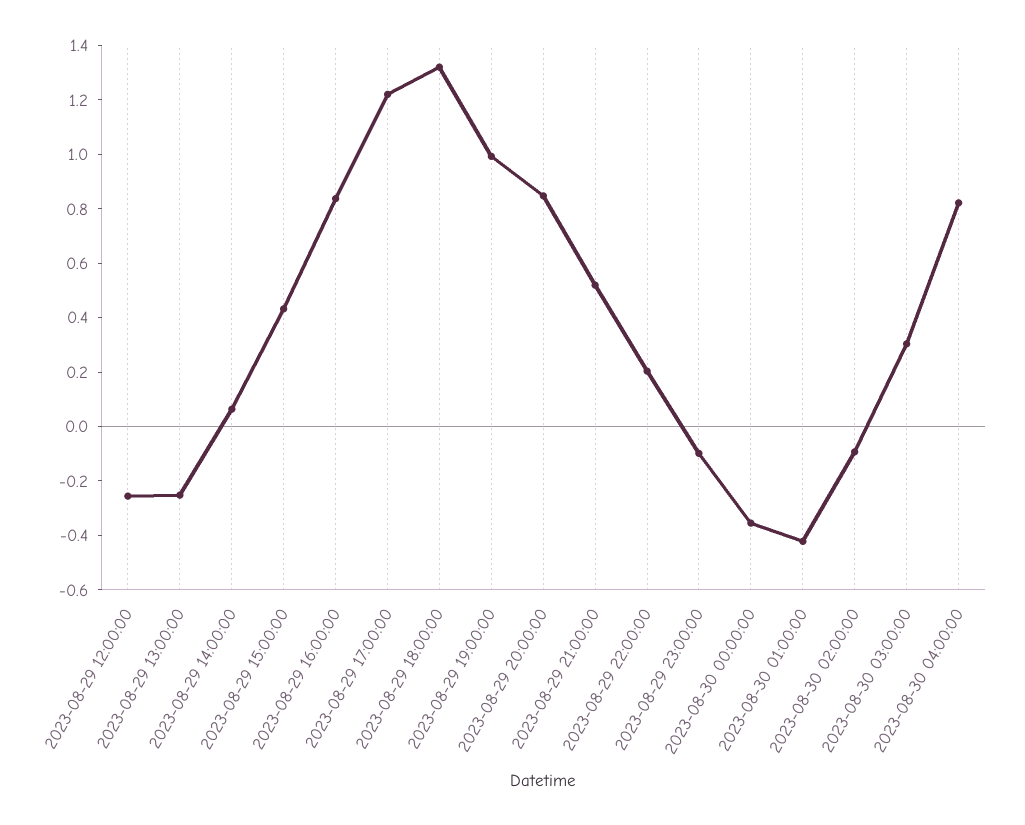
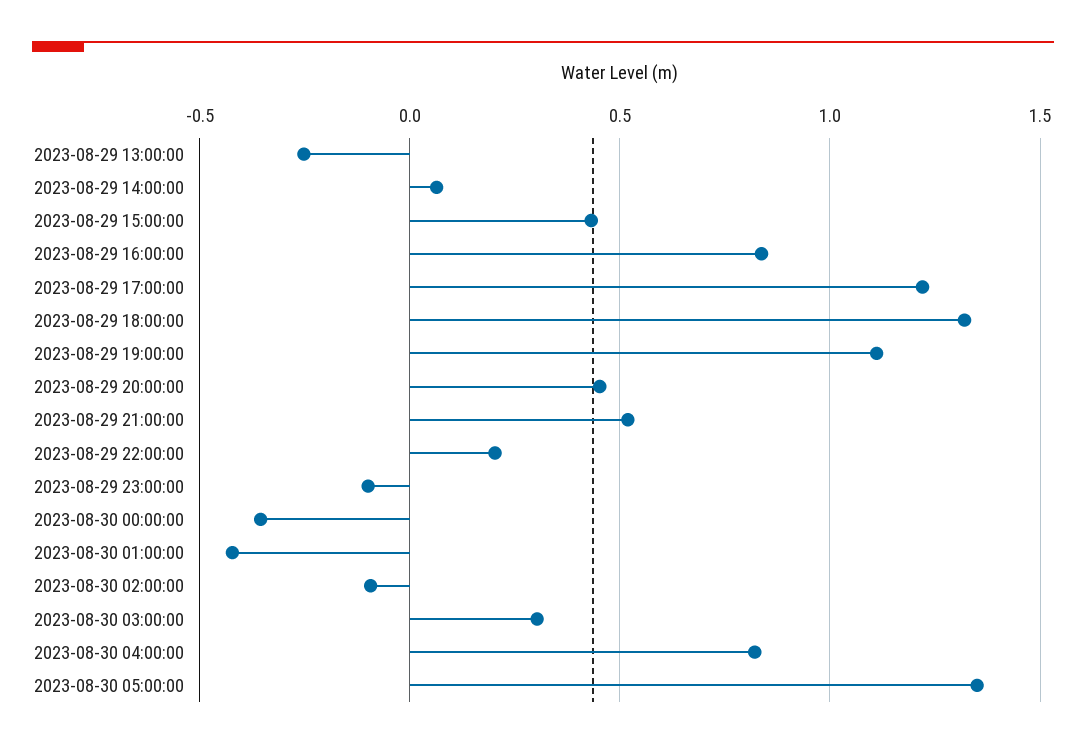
2023-08-29 12:00:00: -0.25 -> none
2023-08-29 19:00:00: 1 -> 1.1
2023-08-29 20:00:00: 0.85 -> 0.45
2023-08-30 05:00:00: none -> 1.35

